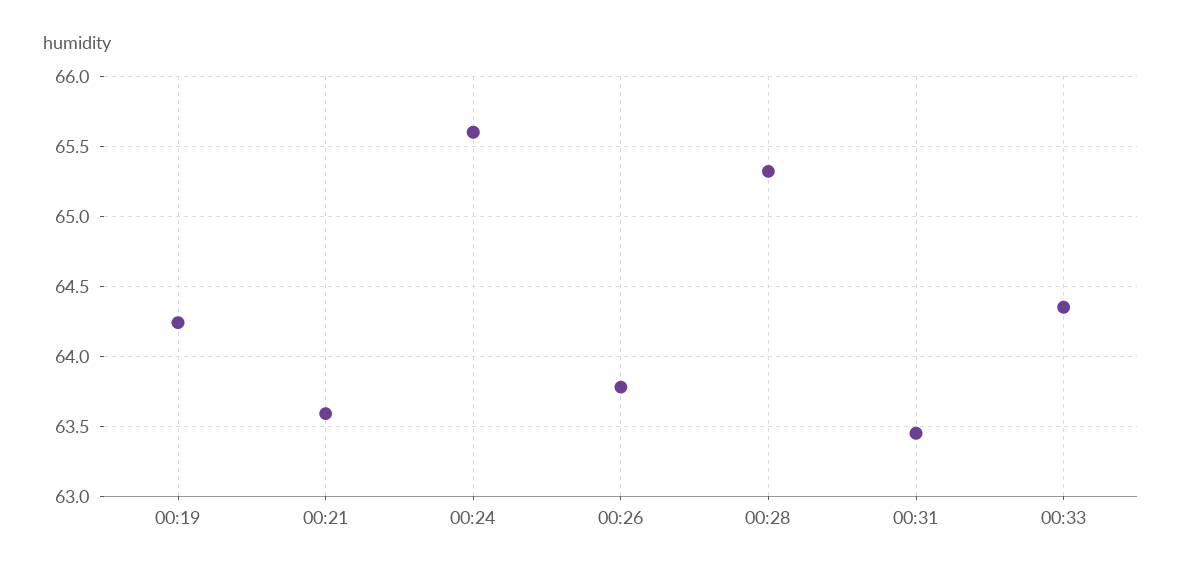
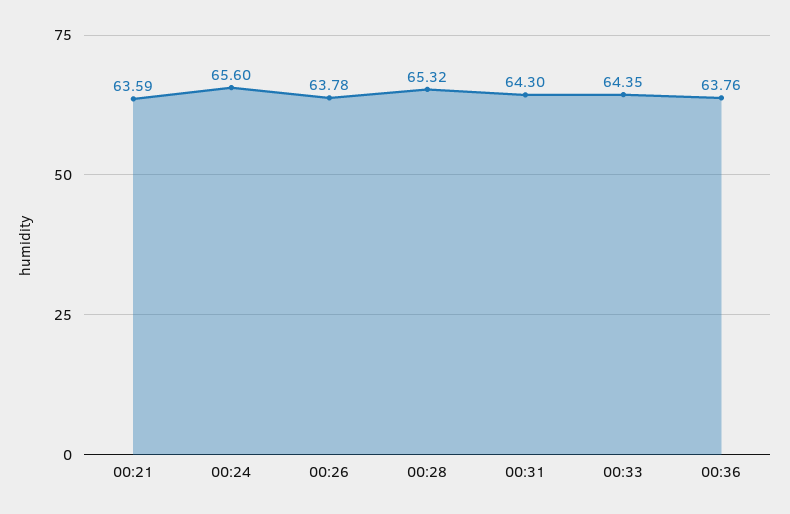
00:19: 64.25 -> none
00:31: 63.45 -> 64.3
00:36: none -> 63.76

